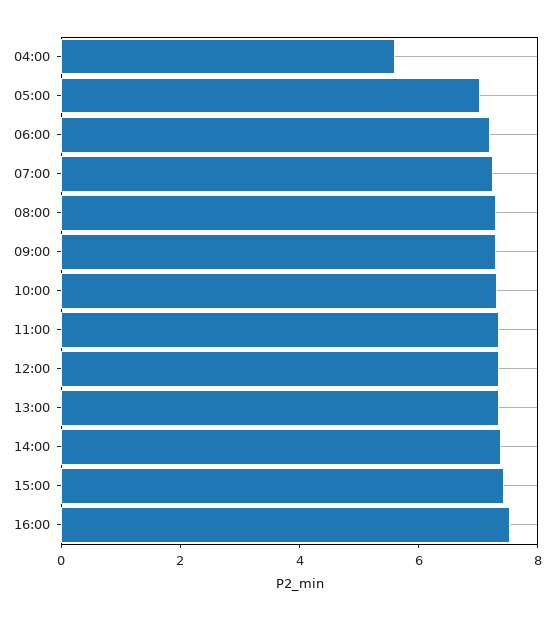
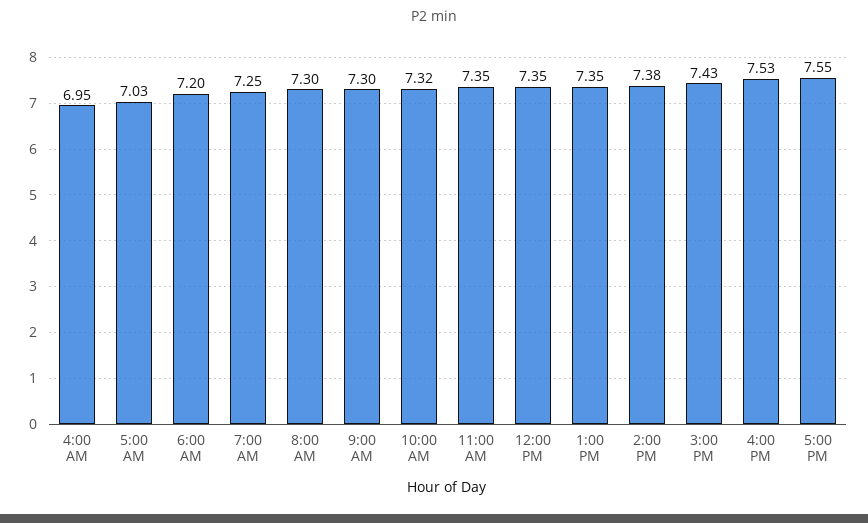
04:00: 5.5 -> 6.95
5:00 PM: none -> 7.55

